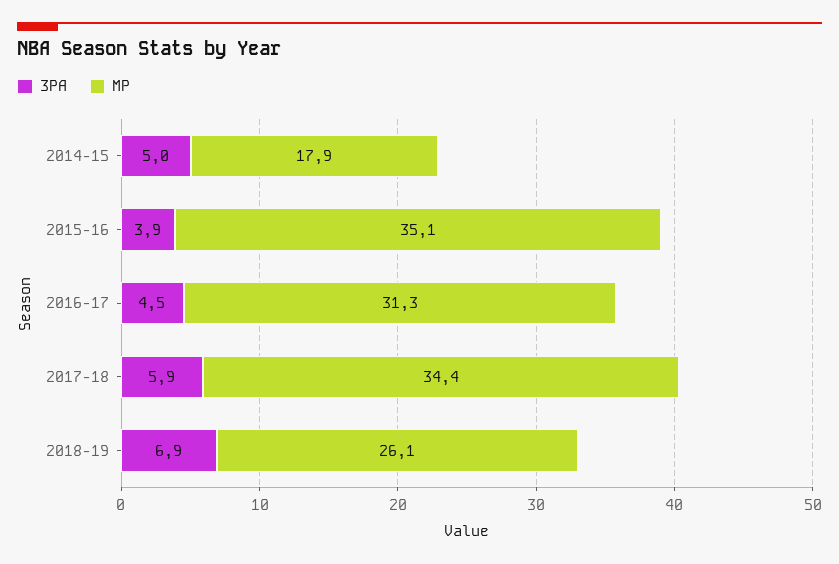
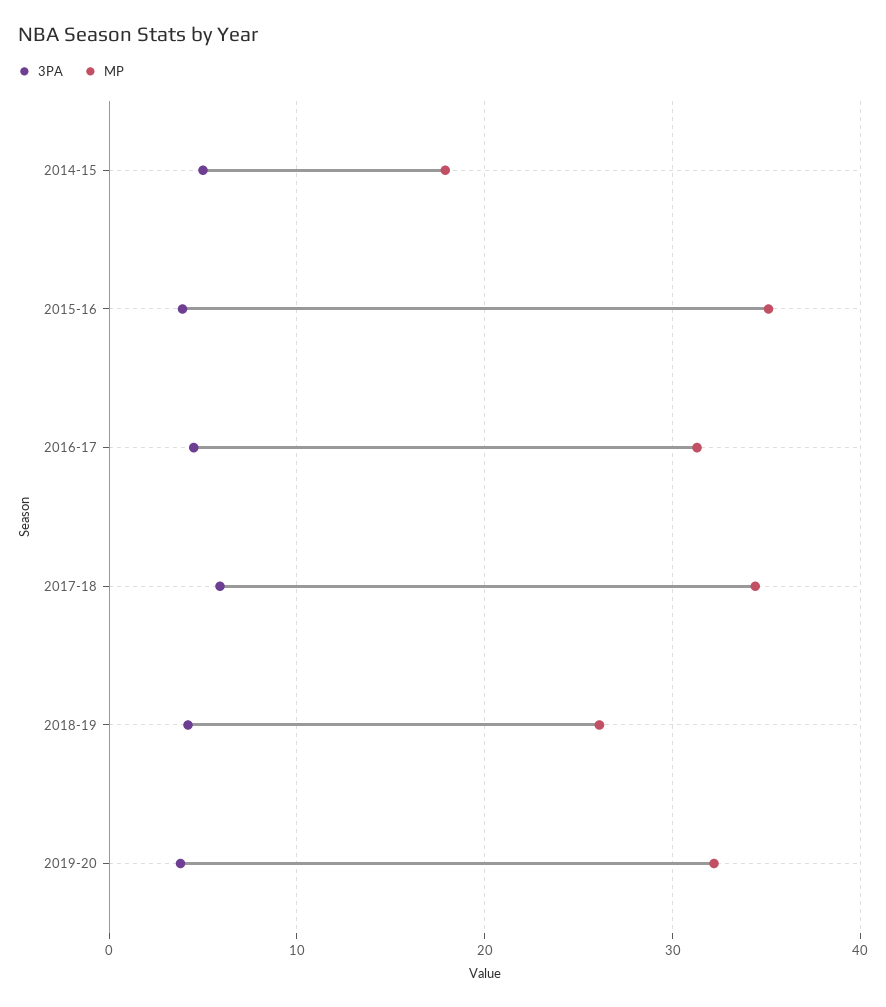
3PA, 2018-19: 6.9 -> 4
3PA, 2019-20: none -> 4
MP, 2019-20: none -> 32

